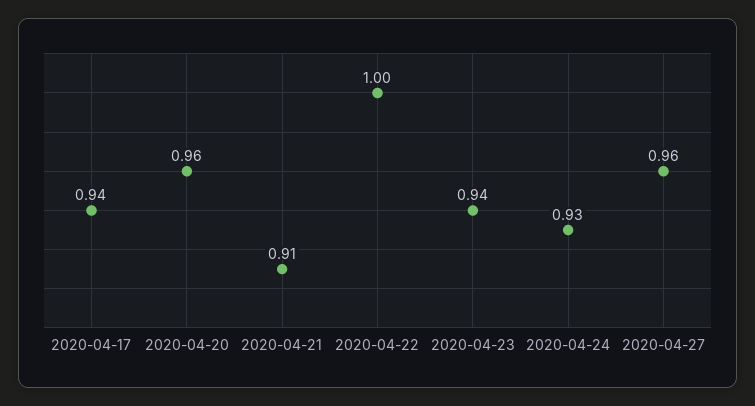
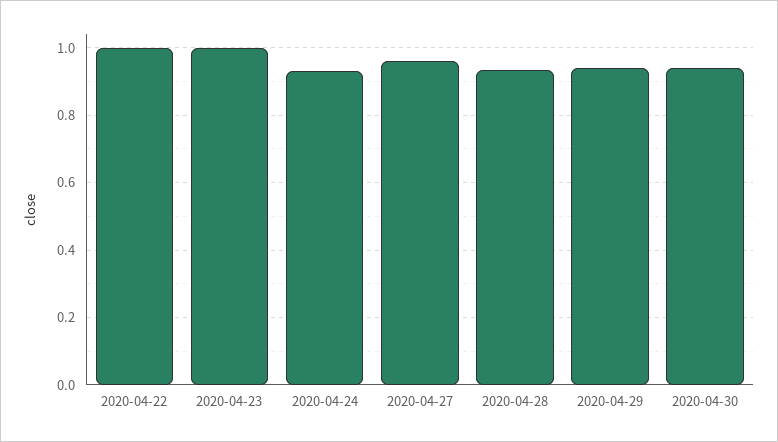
2020-04-17: 0.94 -> none
2020-04-20: 0.96 -> none
2020-04-21: 0.91 -> none
2020-04-23: 0.94 -> 1
2020-04-28: none -> 0.94
2020-04-29: none -> 0.94
2020-04-30: none -> 0.94

